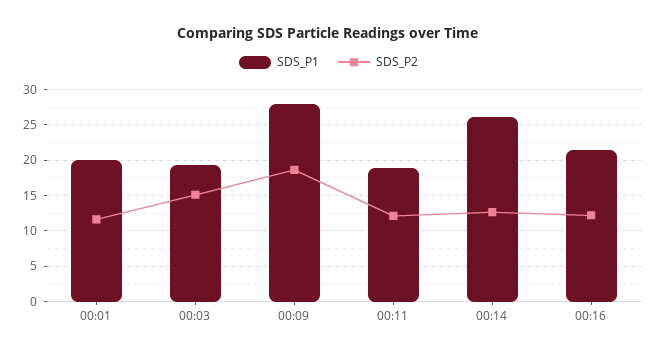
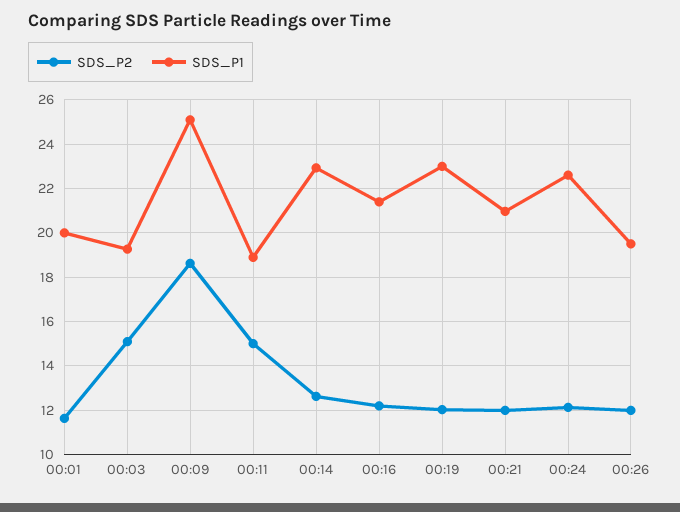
SDS_P1, 00:09: 28 -> 25
SDS_P2, 00:11: 12 -> 15
SDS_P1, 00:14: 26 -> 23
SDS_P2, 00:19: none -> 12
SDS_P1, 00:19: none -> 23
SDS_P2, 00:21: none -> 12
SDS_P1, 00:21: none -> 21
SDS_P2, 00:24: none -> 12
SDS_P1, 00:24: none -> 22.5
SDS_P2, 00:26: none -> 12
SDS_P1, 00:26: none -> 19.5

